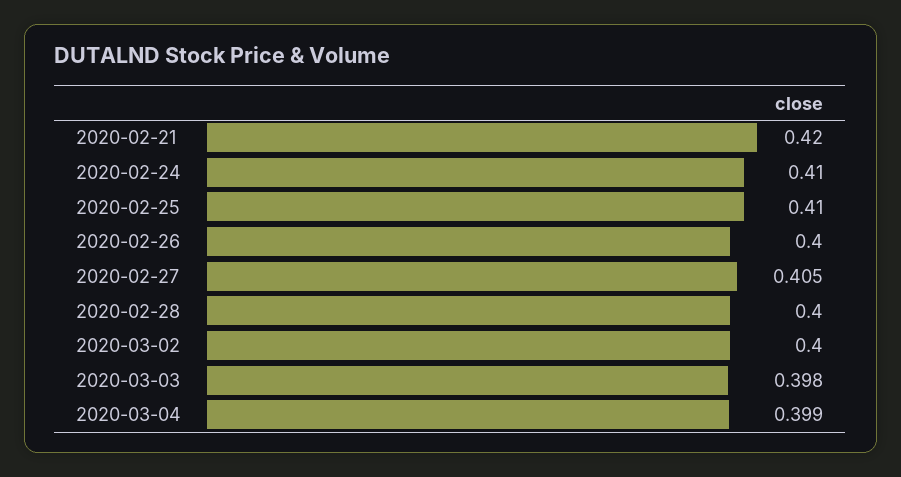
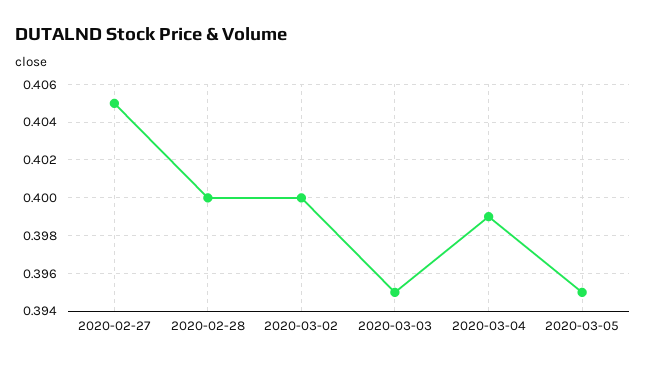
2020-02-21: 0.42 -> none
2020-02-24: 0.41 -> none
2020-02-25: 0.41 -> none
2020-02-26: 0.4 -> none
2020-03-03: 0.398 -> 0.395
2020-03-05: none -> 0.395

